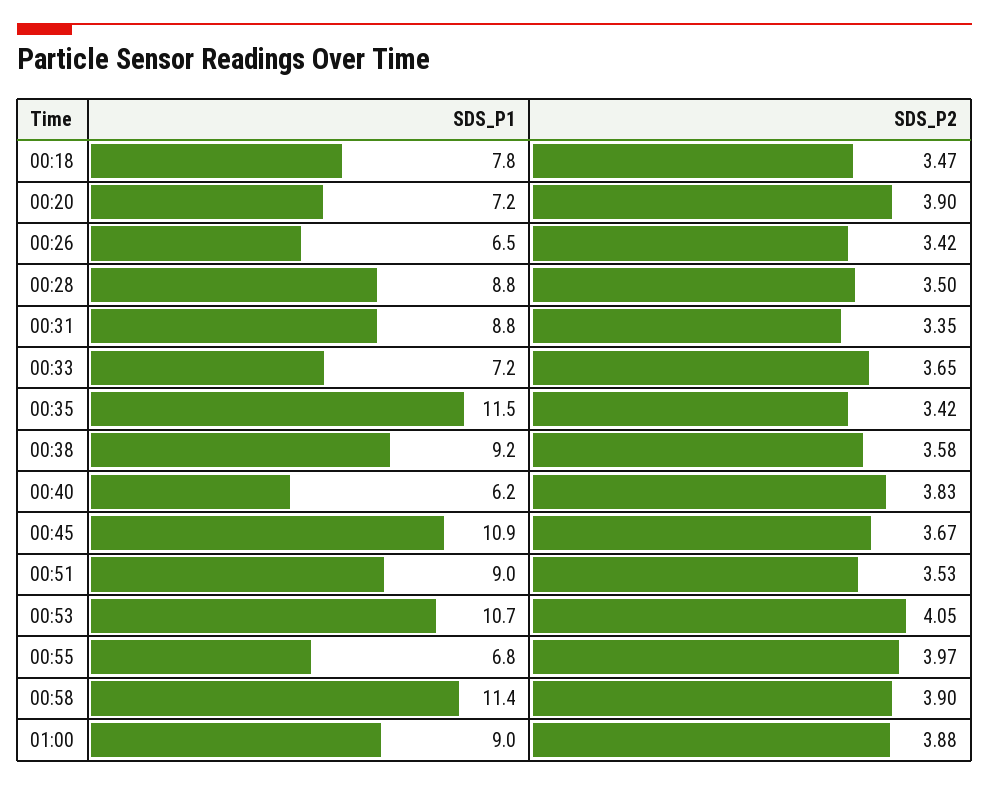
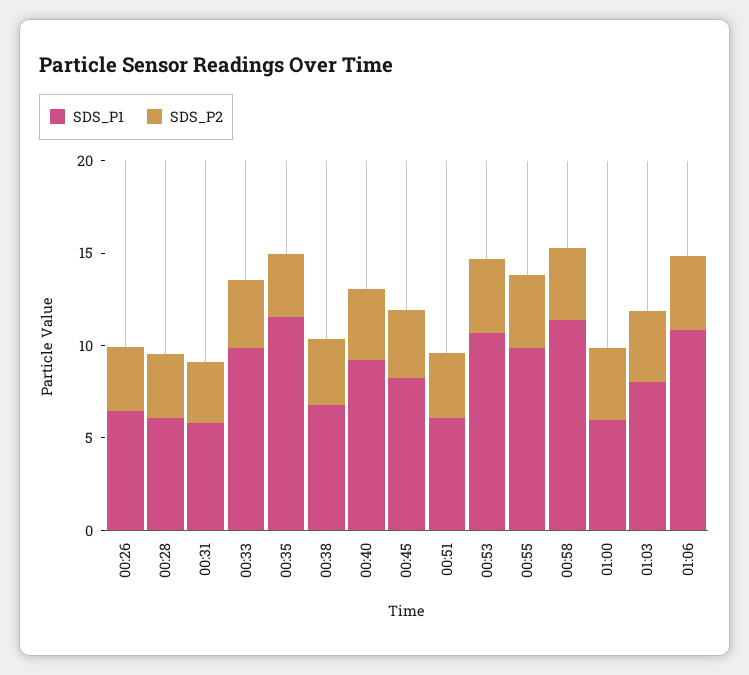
SDS_P1, 00:18: 7.8 -> none
SDS_P2, 00:18: 3.47 -> none
SDS_P1, 00:20: 7.2 -> none
SDS_P2, 00:20: 3.9 -> none
SDS_P1, 00:28: 8.8 -> 6
SDS_P1, 00:31: 8.8 -> 6
SDS_P1, 00:33: 7.2 -> 10
SDS_P1, 00:38: 9.2 -> 7
SDS_P1, 00:40: 6.2 -> 9
SDS_P1, 00:45: 10.9 -> 8
SDS_P1, 00:51: 9 -> 6
SDS_P1, 00:55: 6.8 -> 10
SDS_P1, 01:00: 9 -> 6
SDS_P1, 01:03: none -> 8
SDS_P2, 01:03: none -> 4
SDS_P1, 01:06: none -> 11
SDS_P2, 01:06: none -> 4

